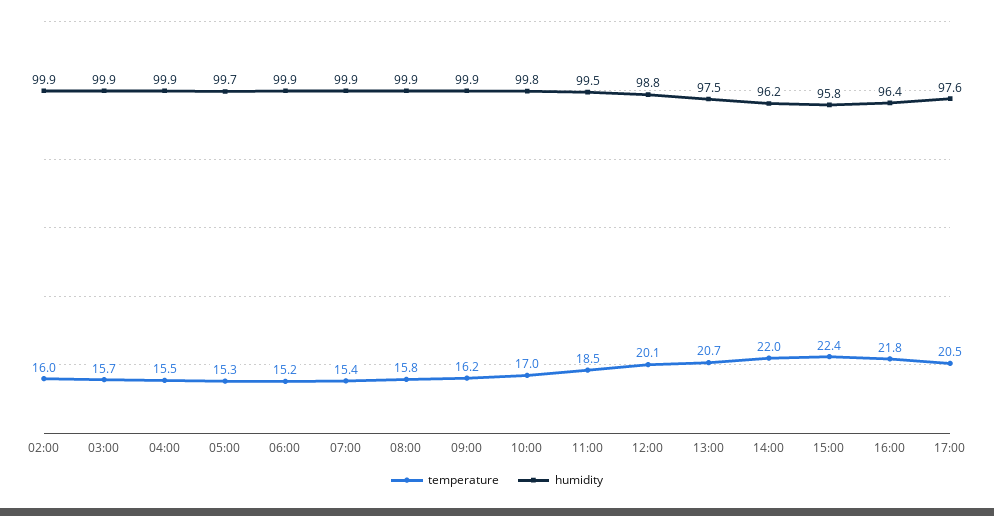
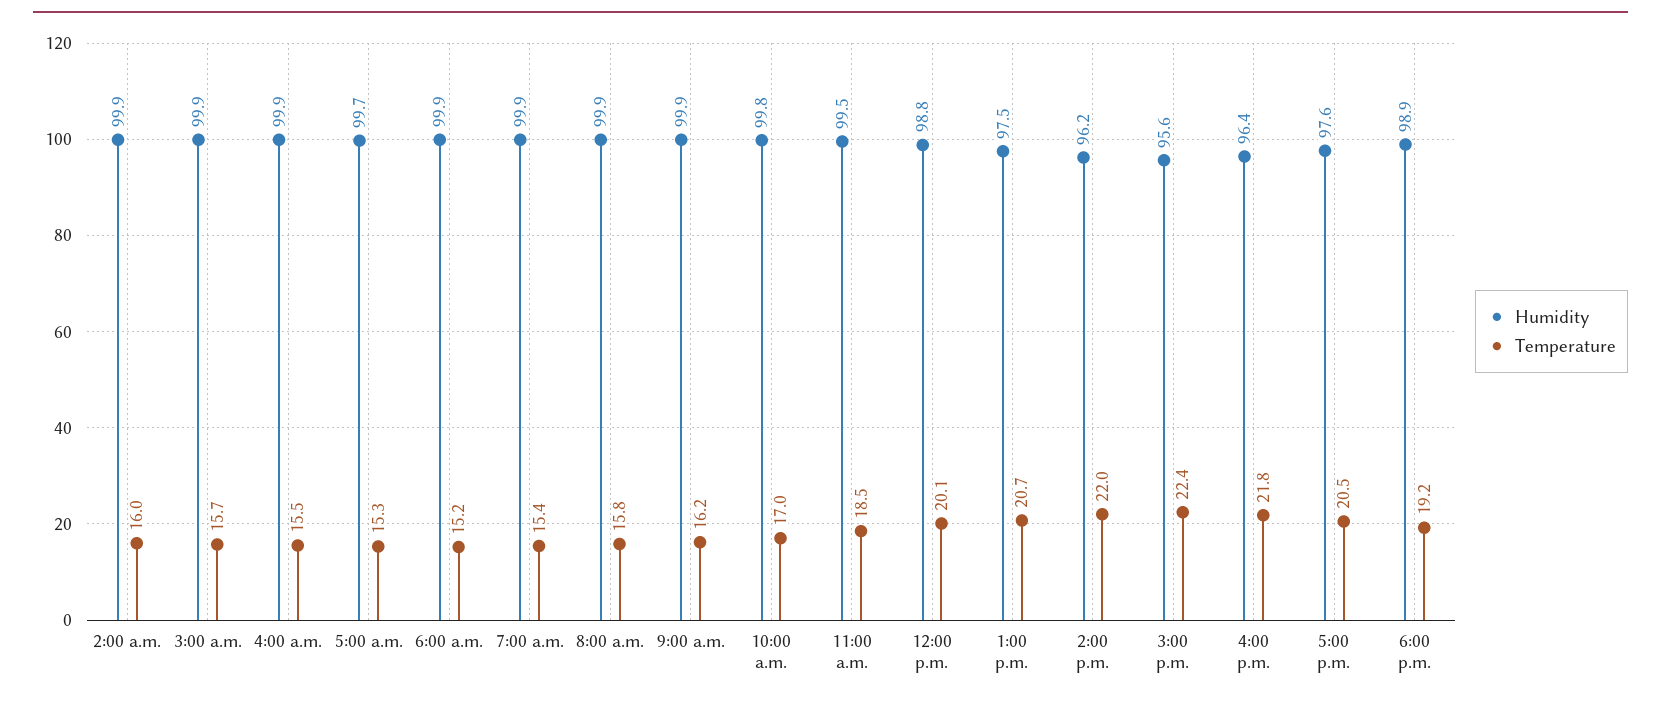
humidity, 15:00: 95.8 -> 95.6
humidity, 6:00 p.m.: none -> 98.9
temperature, 6:00 p.m.: none -> 19.2

